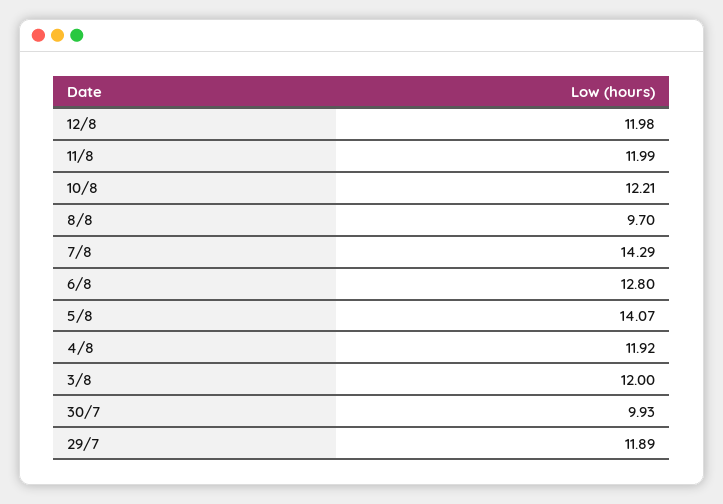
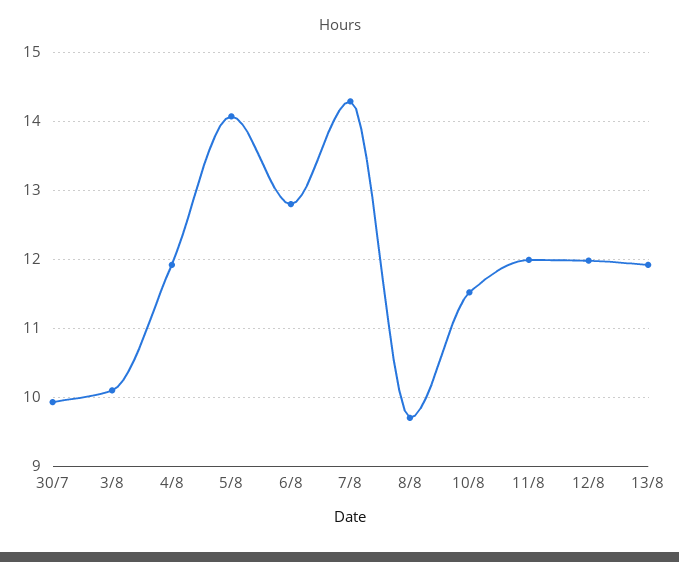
10/8: 12.21 -> 11.5
3/8: 12 -> 10.1
29/7: 11.89 -> none
13/8: none -> 11.9

